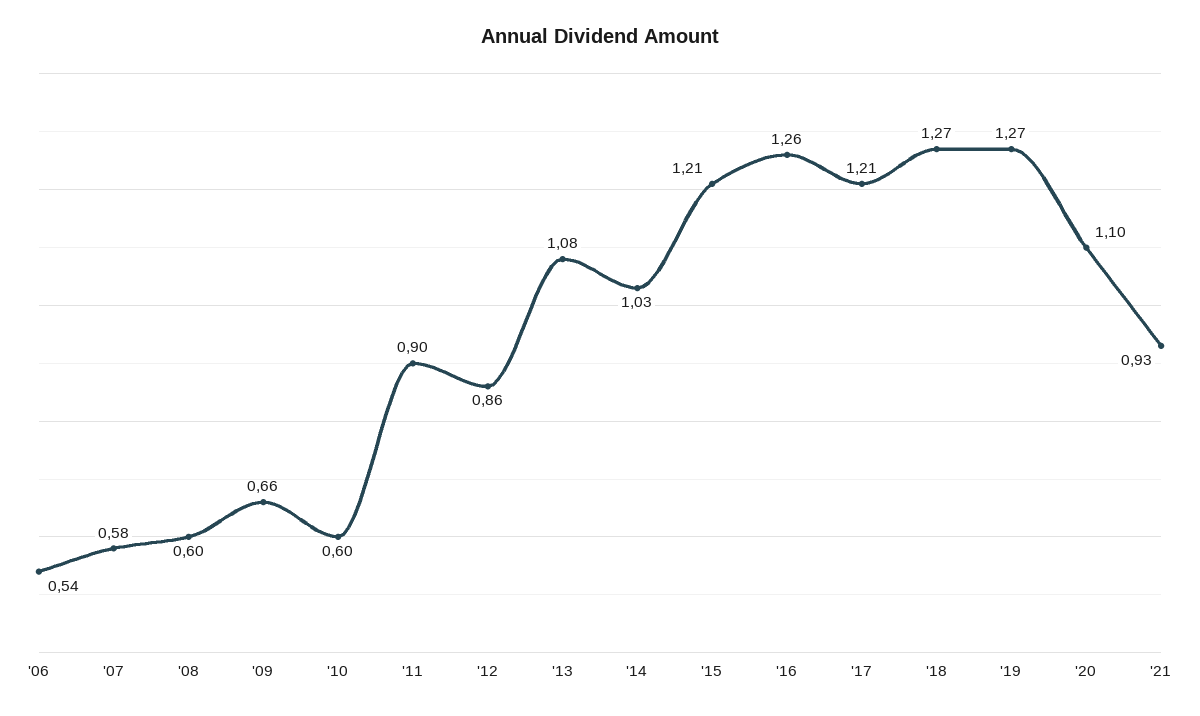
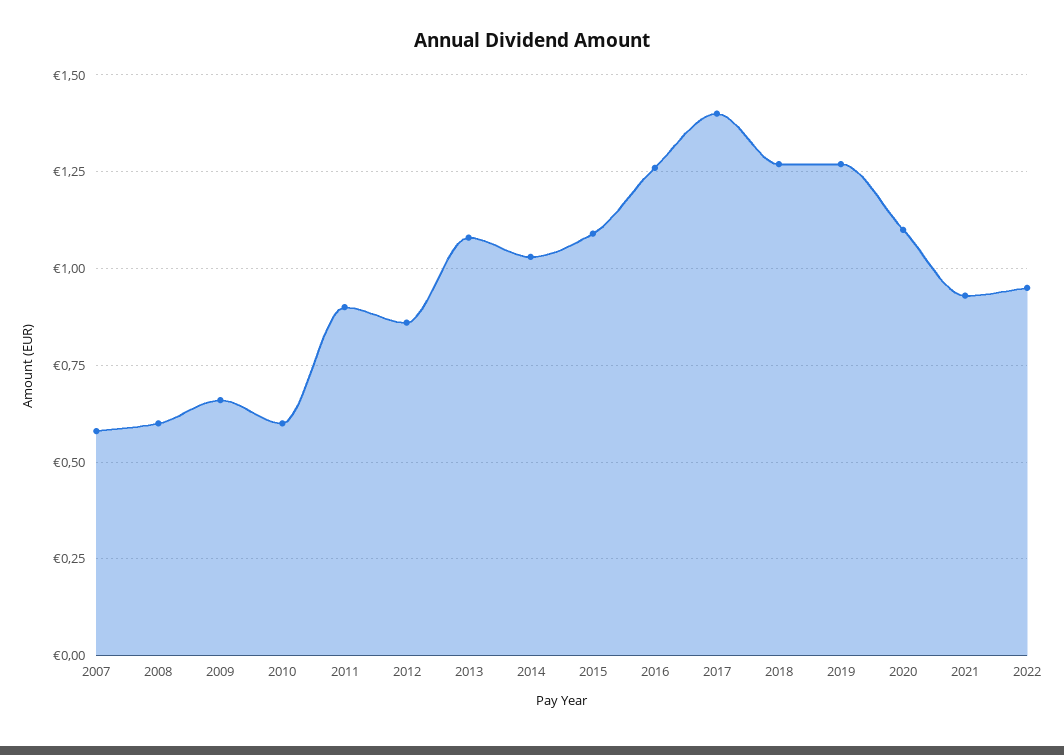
'06: 0.54 -> none
'15: 1.21 -> 1.1
'17: 1.21 -> 1.4
2022: none -> 0.95

